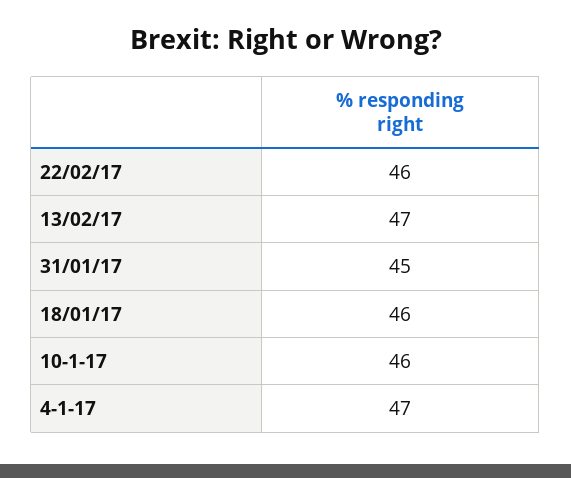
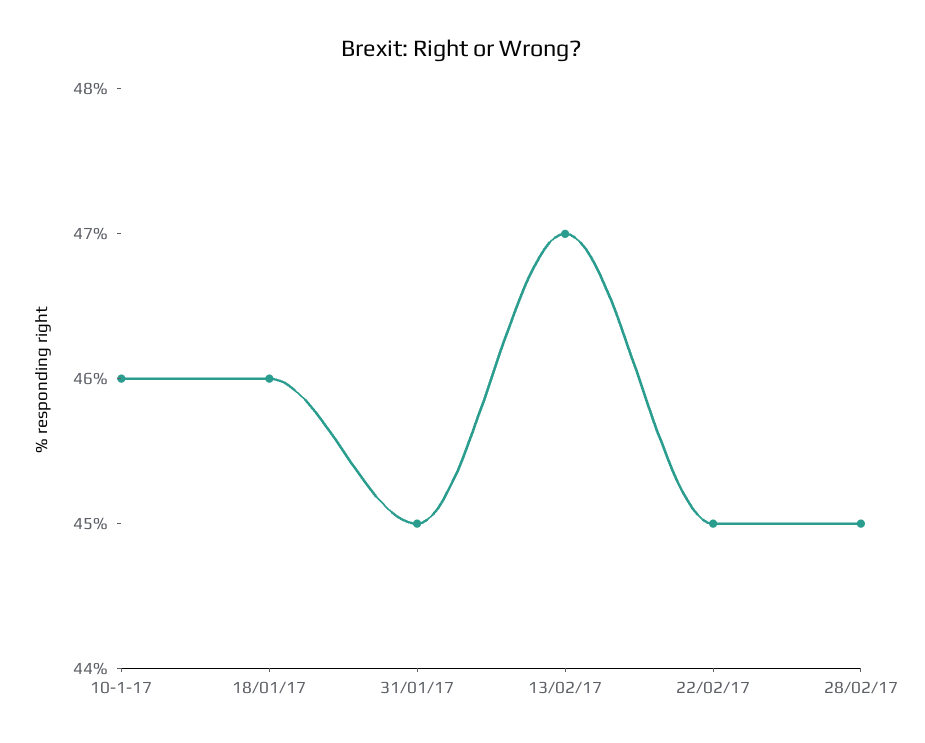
22/02/17: 46 -> 45
4-1-17: 47 -> none
28/02/17: none -> 45

